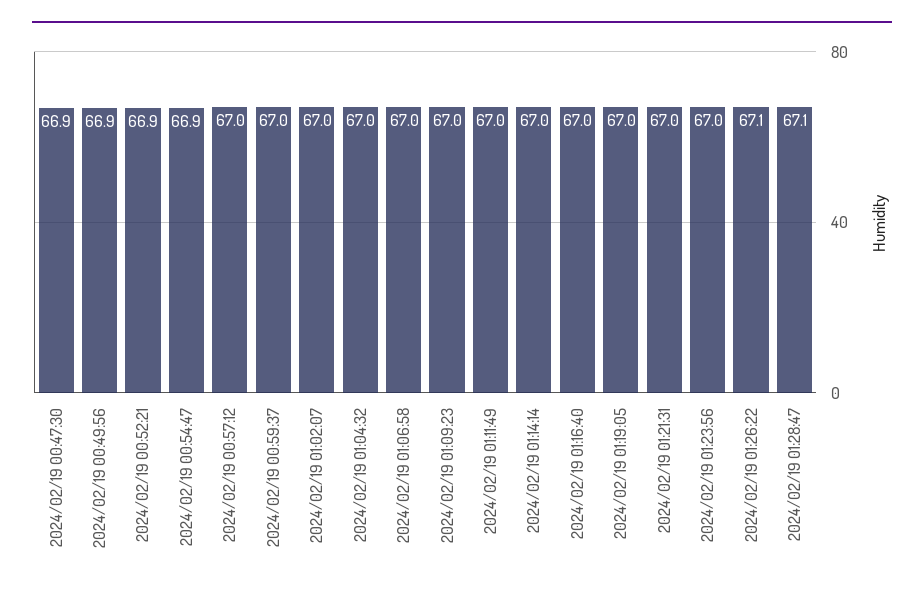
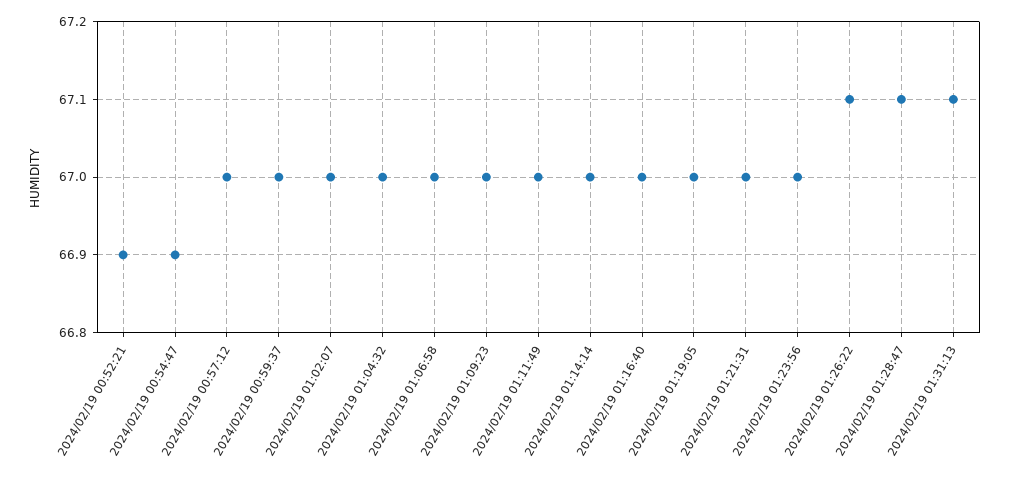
2024/02/19 00:47:30: 66.9 -> none
2024/02/19 00:49:56: 66.9 -> none
2024/02/19 01:31:13: none -> 67.1

